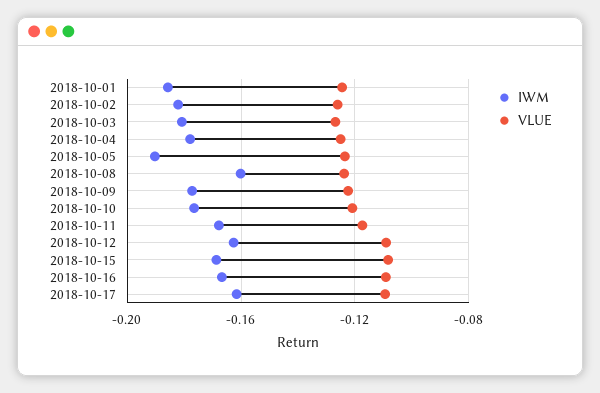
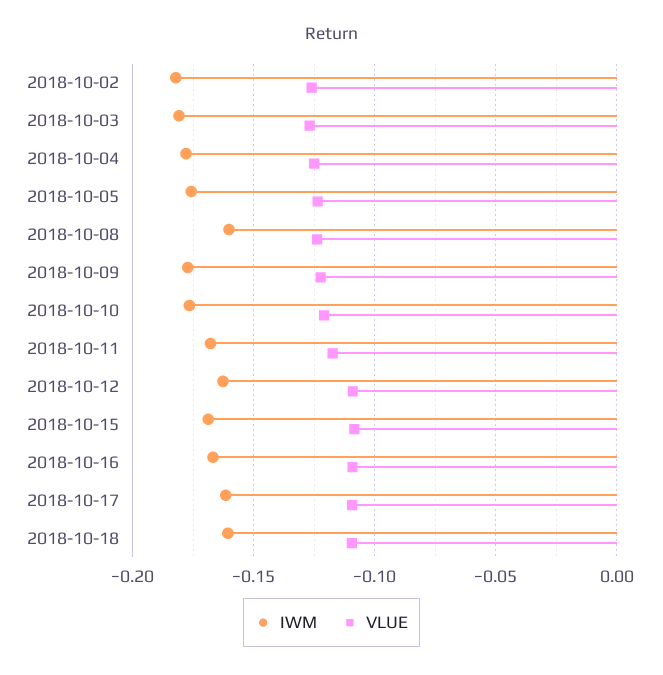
IWM, 2018-10-01: -0.185 -> none
VLUE, 2018-10-01: -0.125 -> none
IWM, 2018-10-05: -0.19 -> -0.175
IWM, 2018-10-18: none -> -0.16
VLUE, 2018-10-18: none -> -0.11

